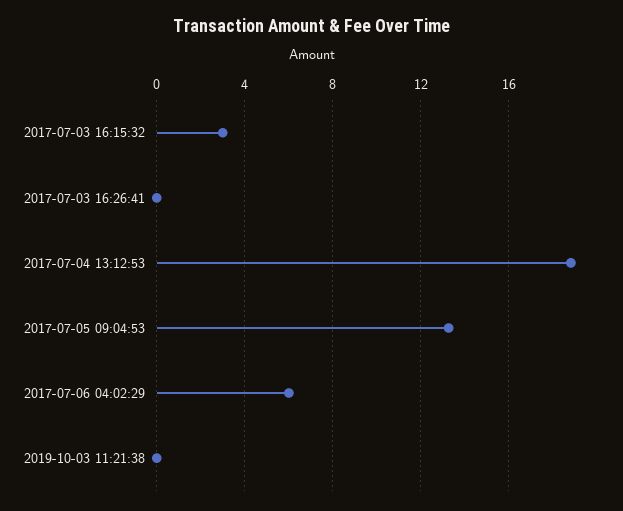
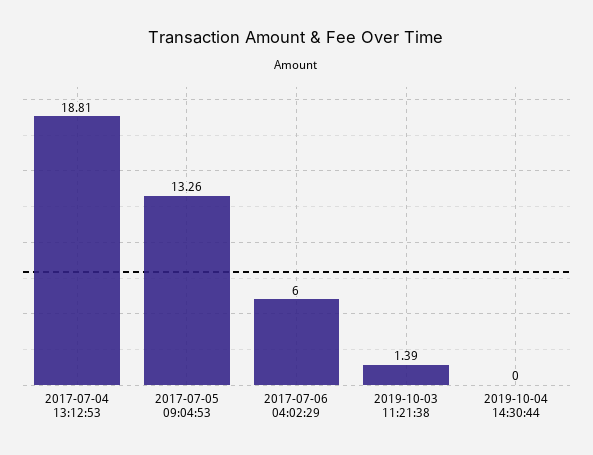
2017-07-03 16:15:32: 3 -> none
2017-07-03 16:26:41: 0 -> none
2019-10-03 11:21:38: 0 -> 1.39
2019-10-04 14:30:44: none -> 0

